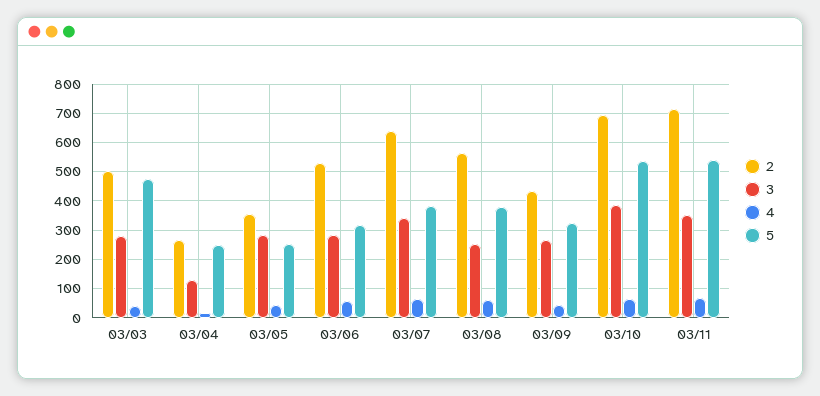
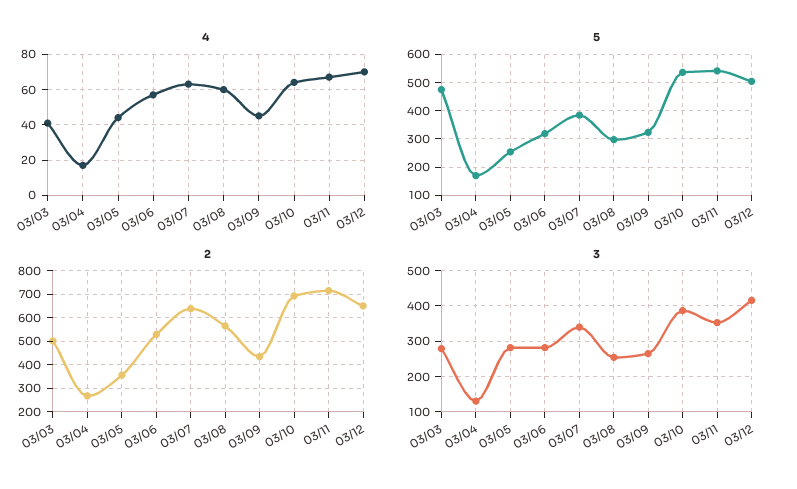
5, 03/04: 250 -> 175
5, 03/08: 375 -> 300
4, 03/12: none -> 70
5, 03/12: none -> 500
2, 03/12: none -> 650
3, 03/12: none -> 420

